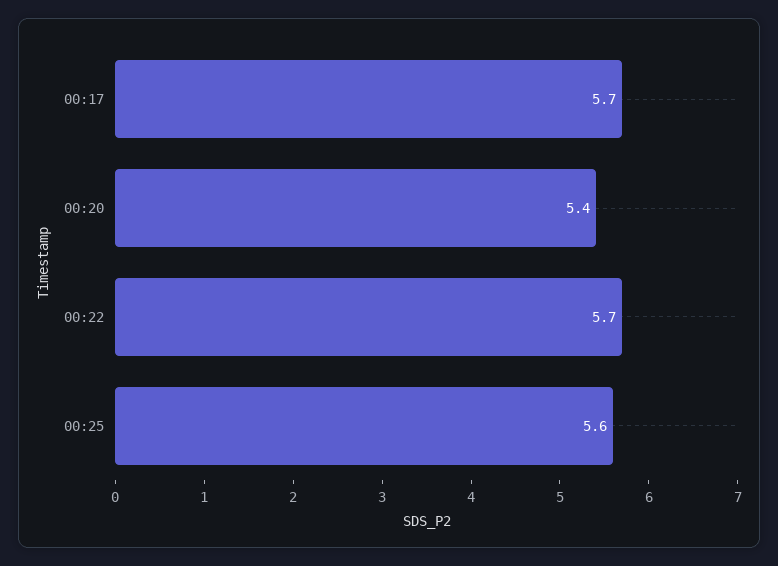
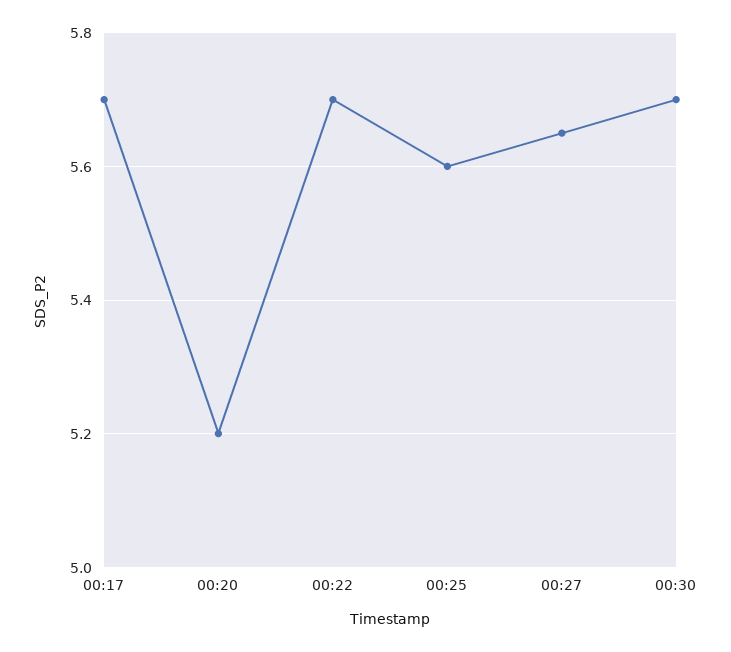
00:20: 5.4 -> 5.2
00:27: none -> 5.65
00:30: none -> 5.7

